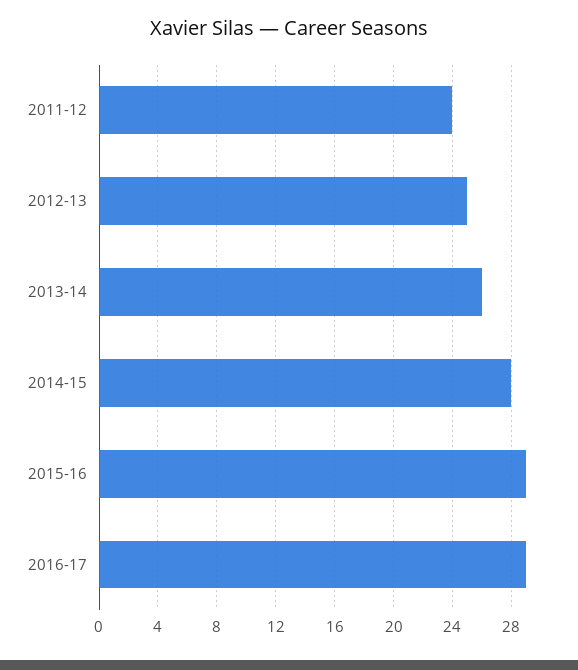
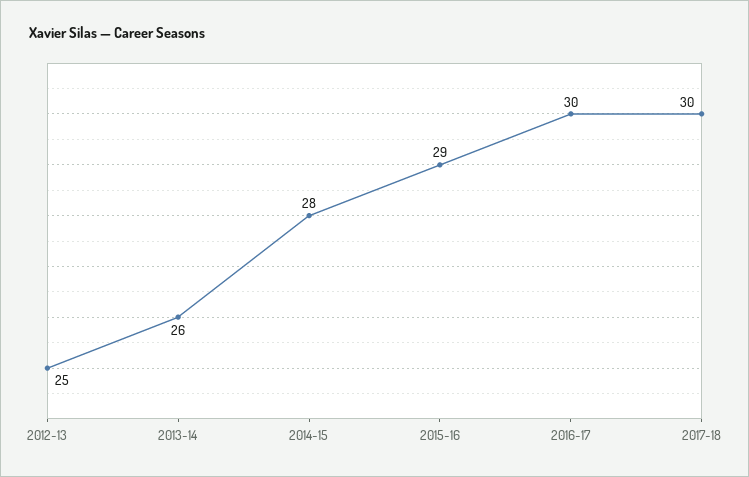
2011-12: 24 -> none
2016-17: 29 -> 30
2017-18: none -> 30

